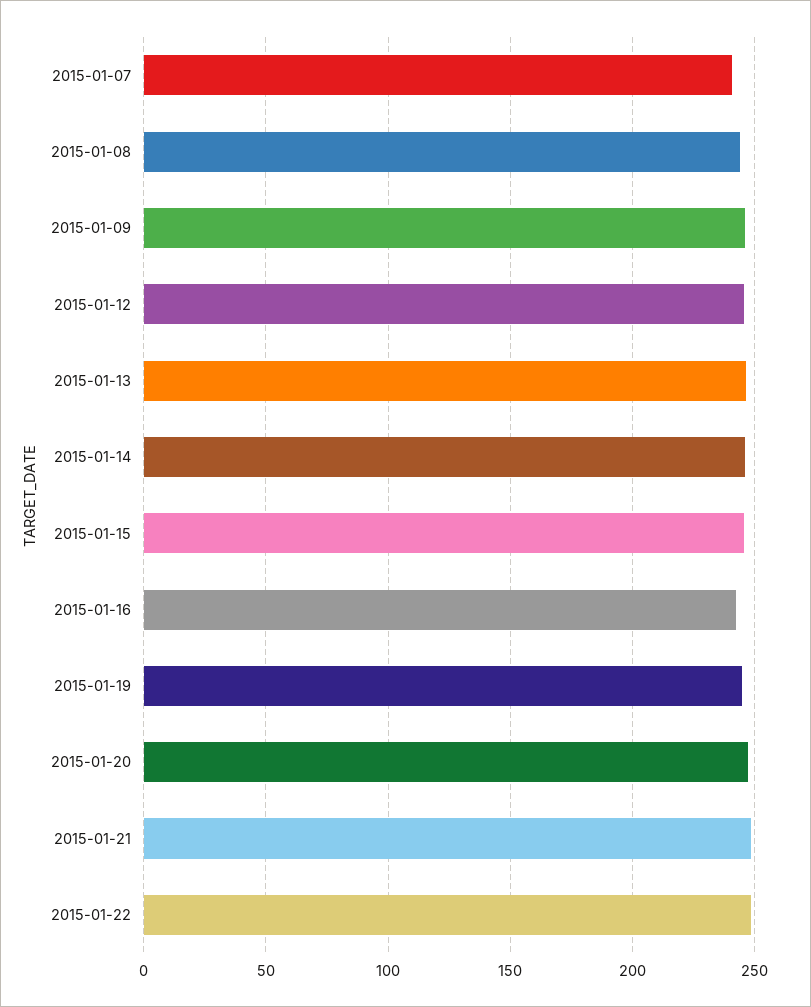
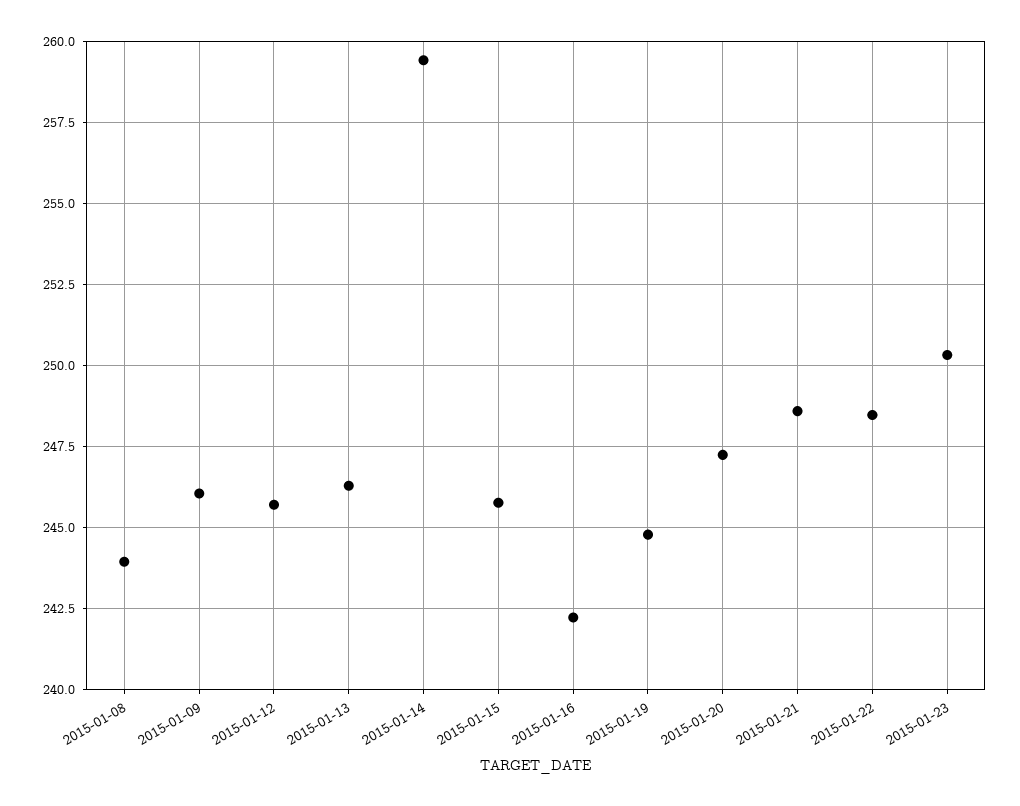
2015-01-07: 240 -> none
2015-01-14: 245 -> 259.5
2015-01-23: none -> 250.25

